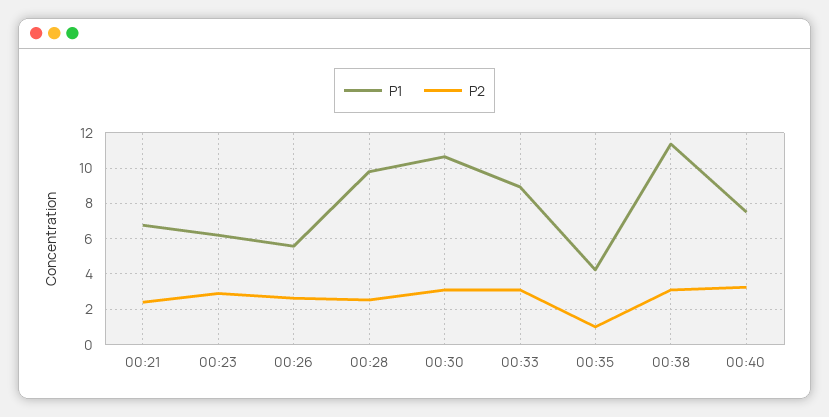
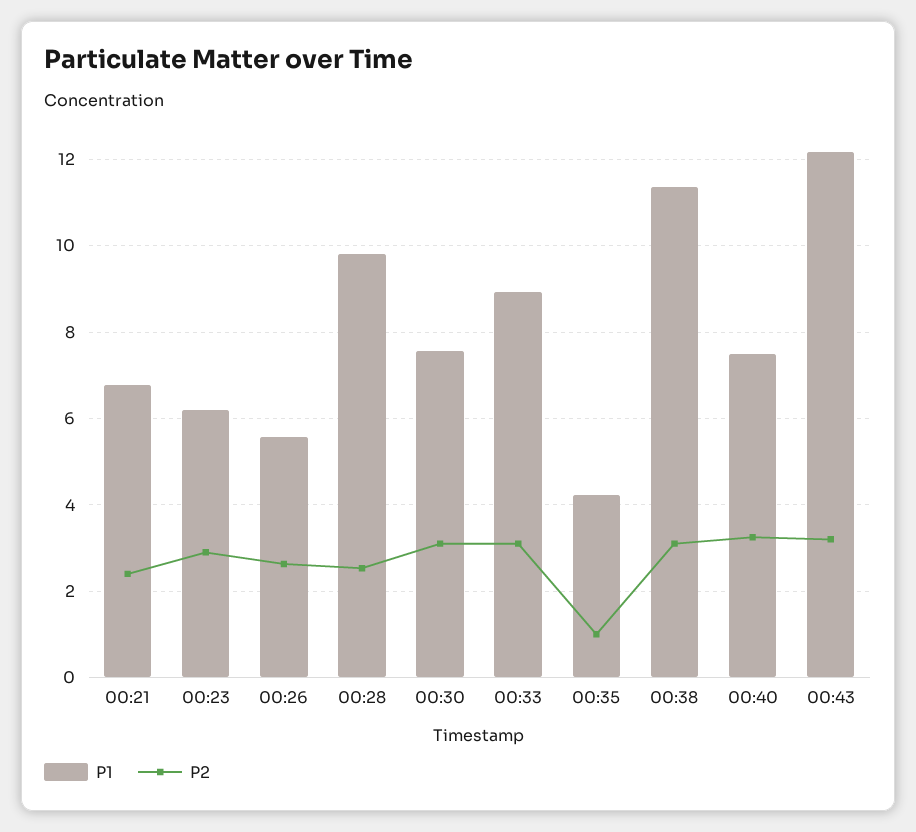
P1, 00:30: 10.5 -> 7.6
P1, 00:43: none -> 12.2
P2, 00:43: none -> 3.2

